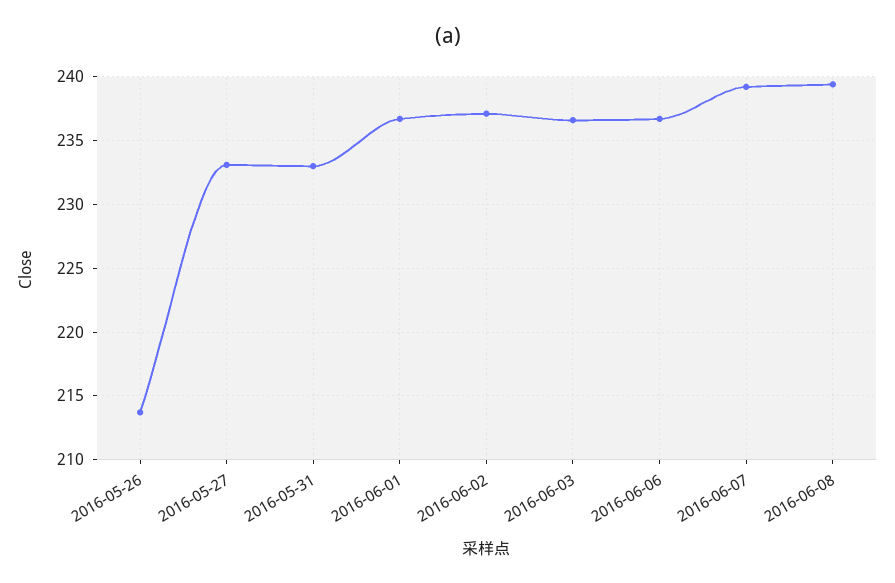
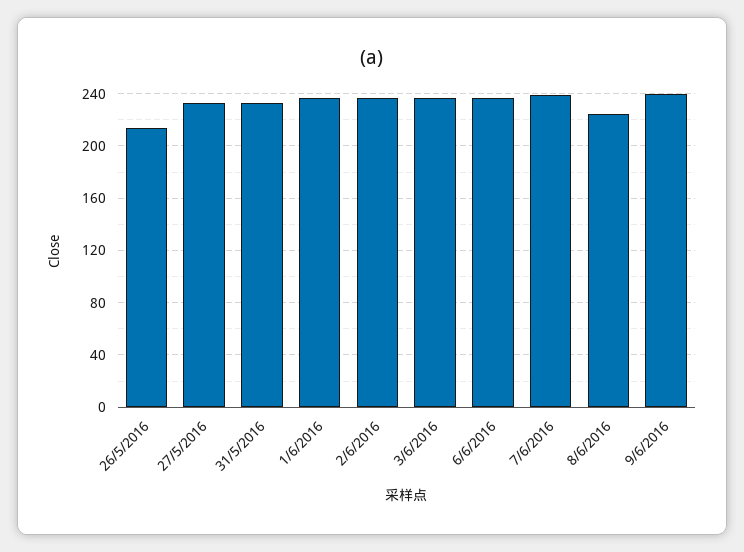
2016-06-08: 239.5 -> 225
9/6/2016: none -> 240

